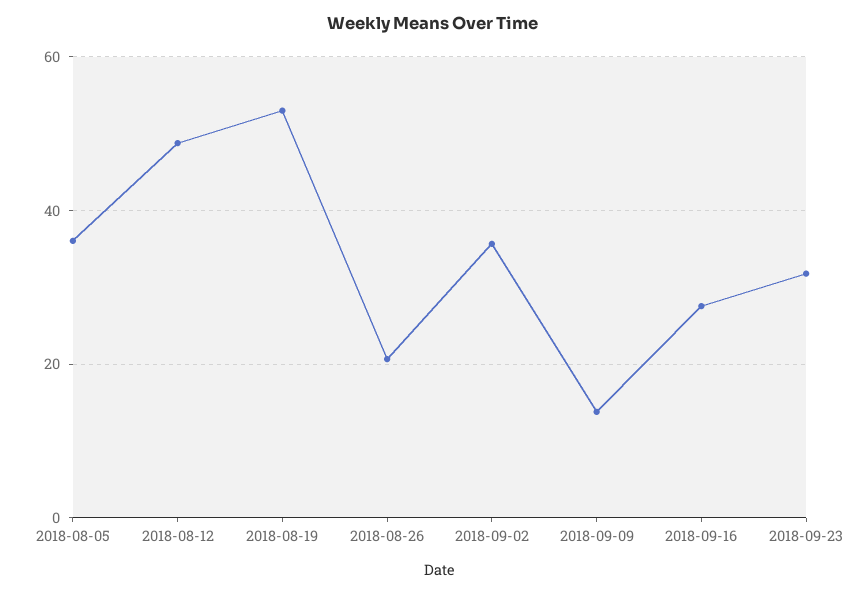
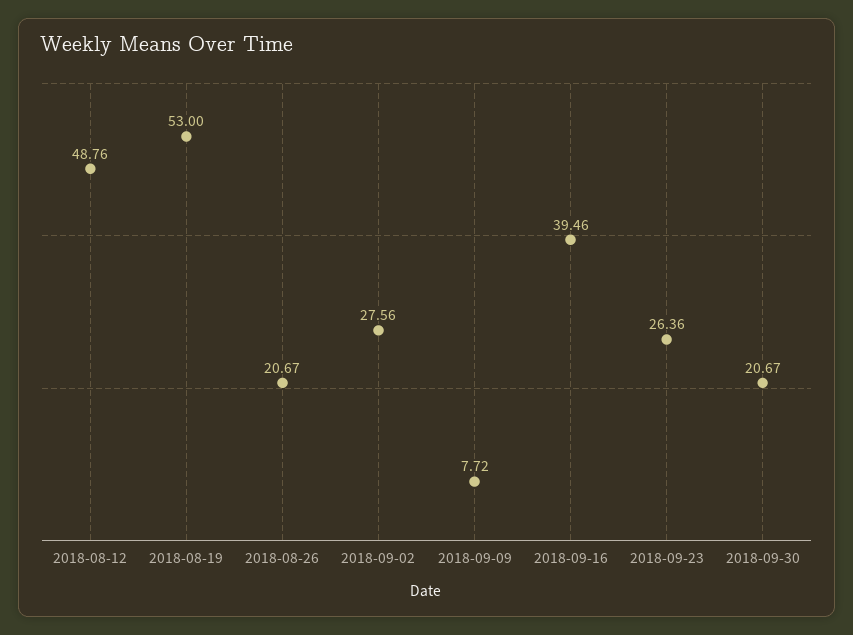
2018-08-05: 36 -> none
2018-09-02: 36 -> 27.56
2018-09-09: 14 -> 7.72
2018-09-16: 28 -> 39.46
2018-09-23: 32 -> 26.36
2018-09-30: none -> 20.67

